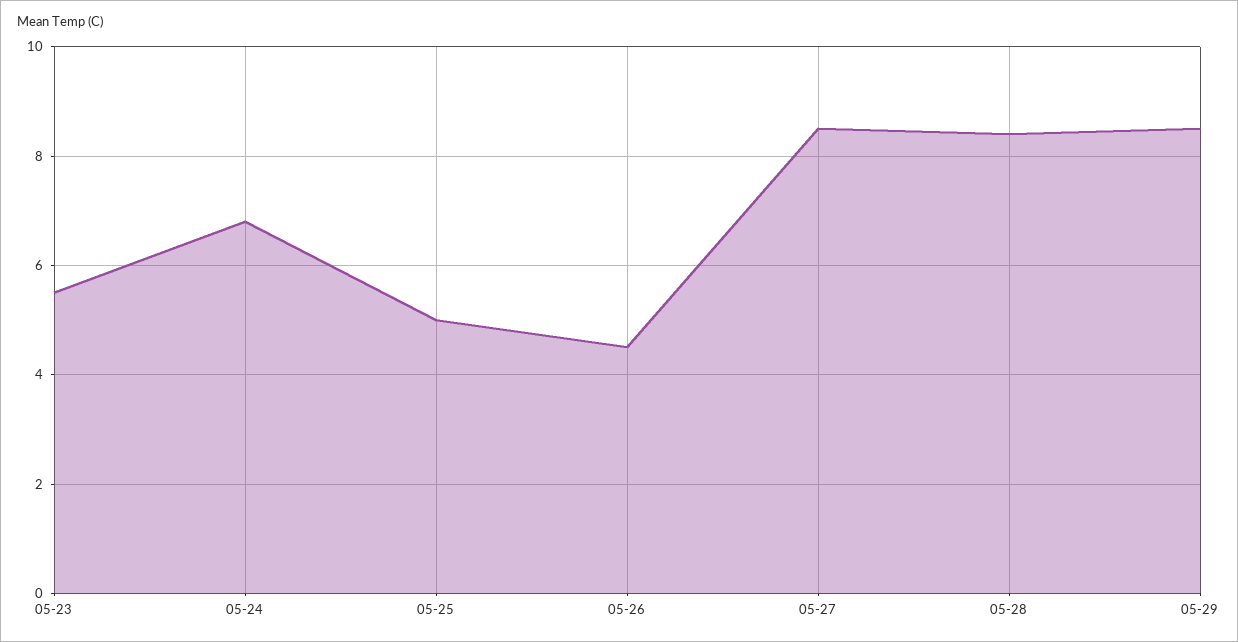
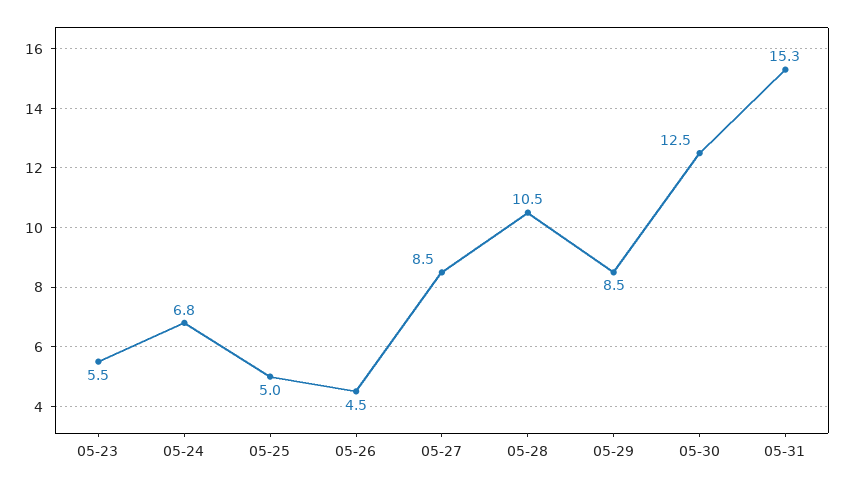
05-28: 8.5 -> 10.5
05-30: none -> 12.5
05-31: none -> 15.3

